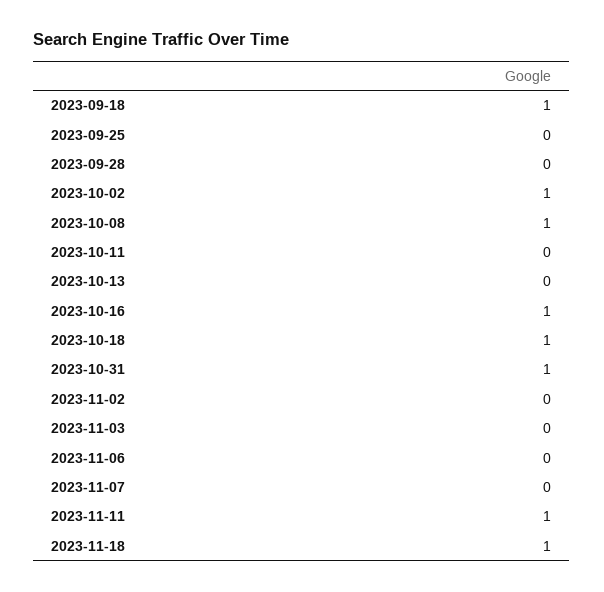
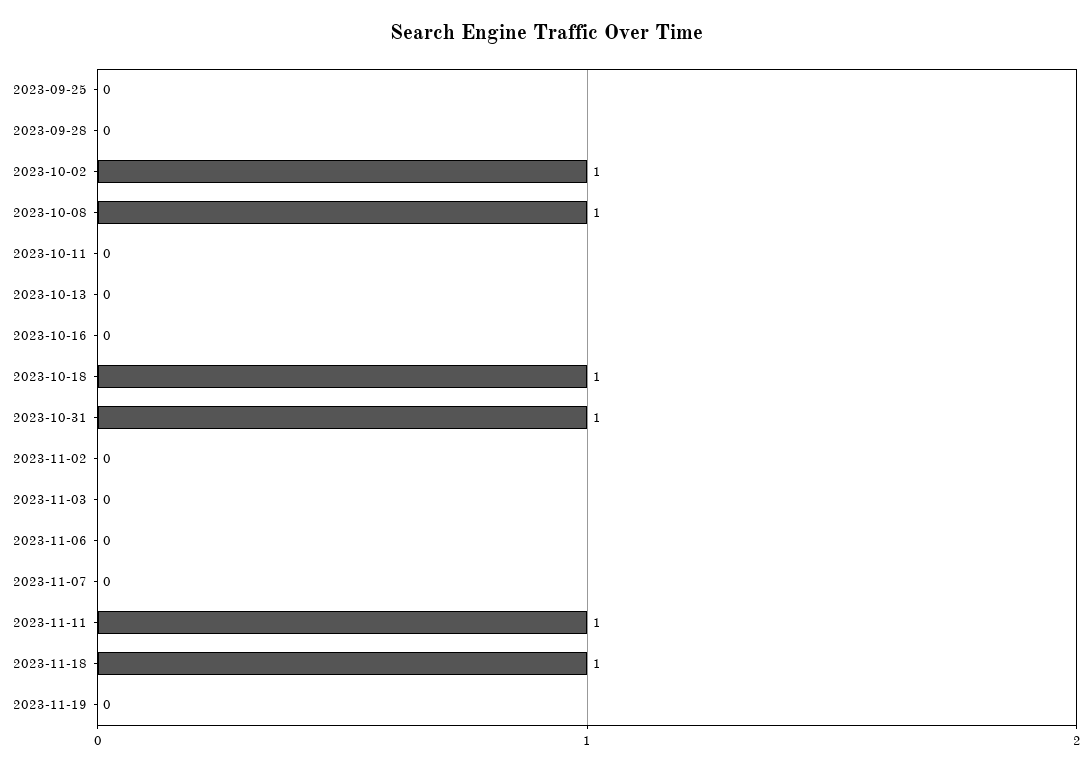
2023-09-18: 1 -> none
2023-10-16: 1 -> 0
2023-11-19: none -> 0

